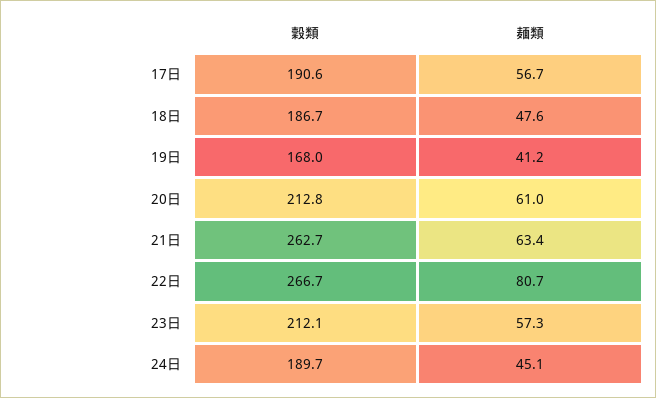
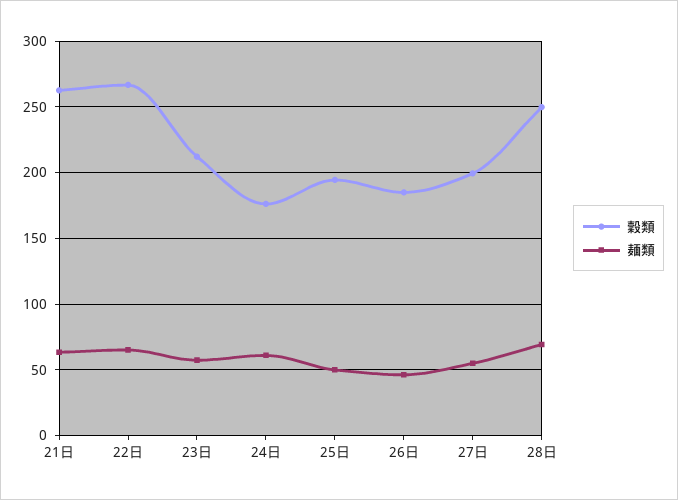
穀類, 17日: 190.6 -> none
麺類, 17日: 56.7 -> none
穀類, 18日: 186.7 -> none
麺類, 18日: 47.6 -> none
穀類, 19日: 168 -> none
麺類, 19日: 41.2 -> none
穀類, 20日: 212.8 -> none
麺類, 20日: 61 -> none
麺類, 22日: 80.7 -> 65
穀類, 24日: 189.7 -> 175
麺類, 24日: 45.1 -> 60
穀類, 25日: none -> 195
麺類, 25日: none -> 50
穀類, 26日: none -> 185
麺類, 26日: none -> 45
穀類, 27日: none -> 200
麺類, 27日: none -> 55
穀類, 28日: none -> 250
麺類, 28日: none -> 70

